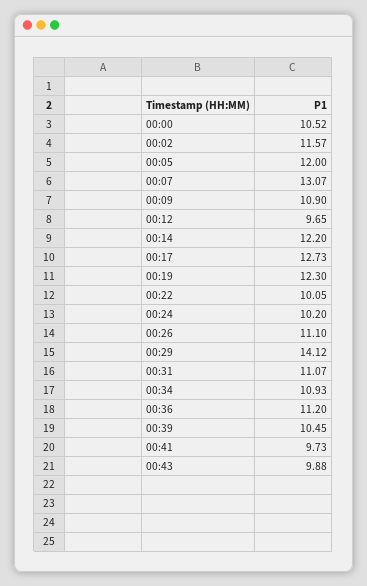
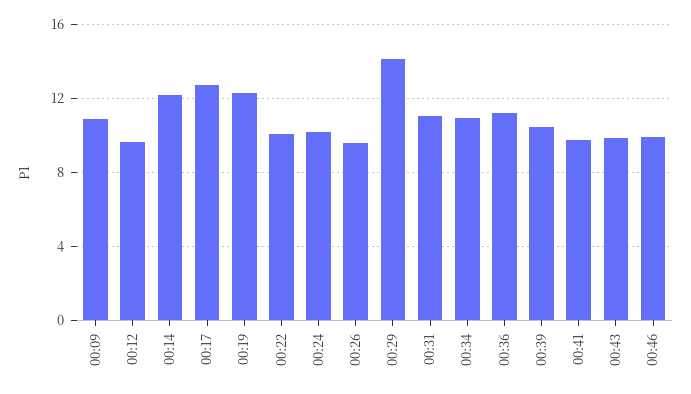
00:00: 10.52 -> none
00:02: 11.57 -> none
00:05: 12 -> none
00:07: 13.07 -> none
00:26: 11.1 -> 9.5
00:46: none -> 10

